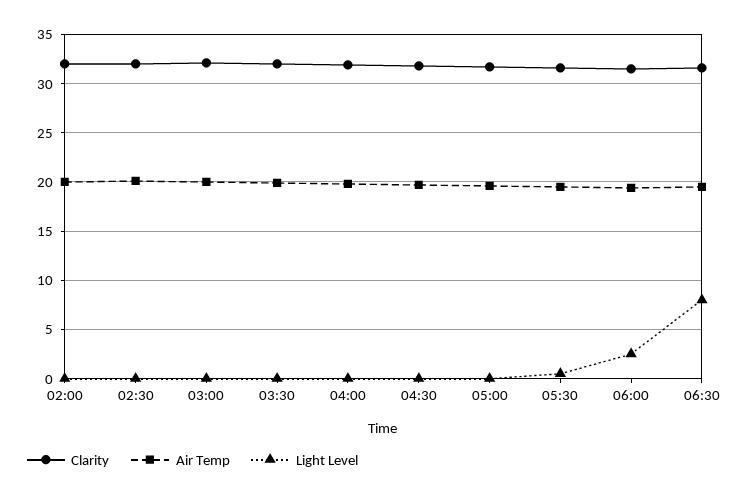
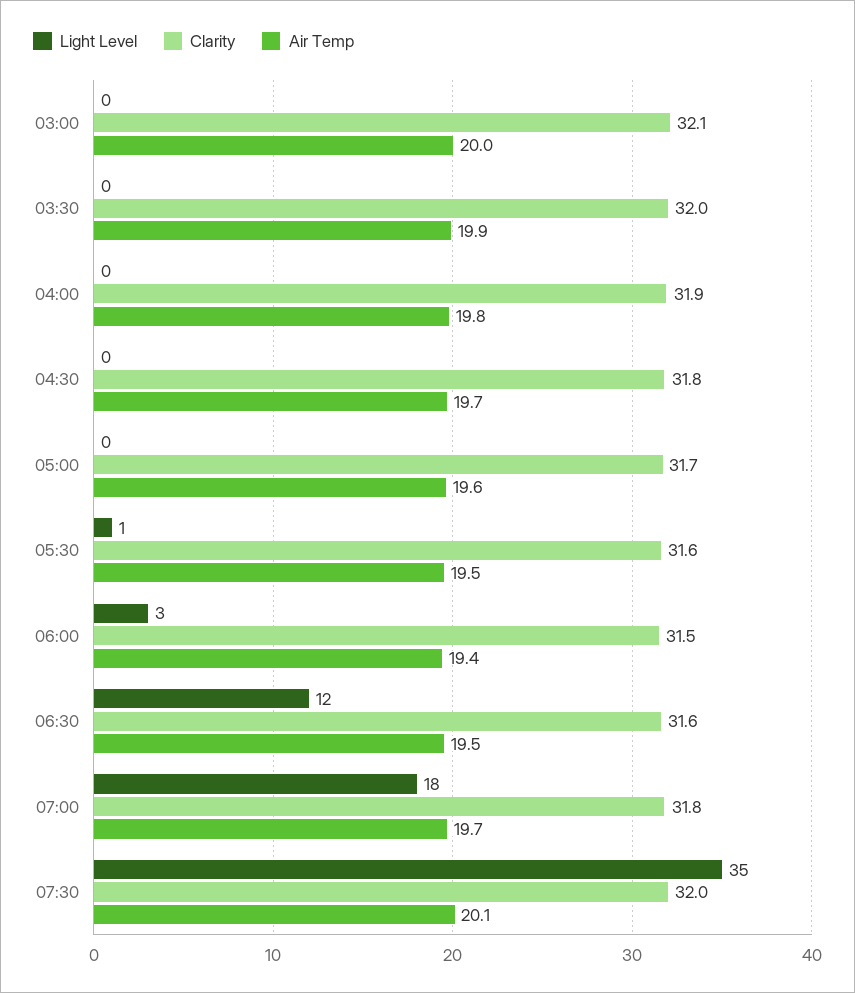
Clarity, 02:00: 32 -> none
Air Temp, 02:00: 20 -> none
Light Level, 02:00: 0 -> none
Clarity, 02:30: 32 -> none
Air Temp, 02:30: 20 -> none
Light Level, 02:30: 0 -> none
Light Level, 06:30: 8 -> 12
Light Level, 07:00: none -> 18
Clarity, 07:00: none -> 31.8
Air Temp, 07:00: none -> 19.7
Light Level, 07:30: none -> 35
Clarity, 07:30: none -> 32
Air Temp, 07:30: none -> 20.1

